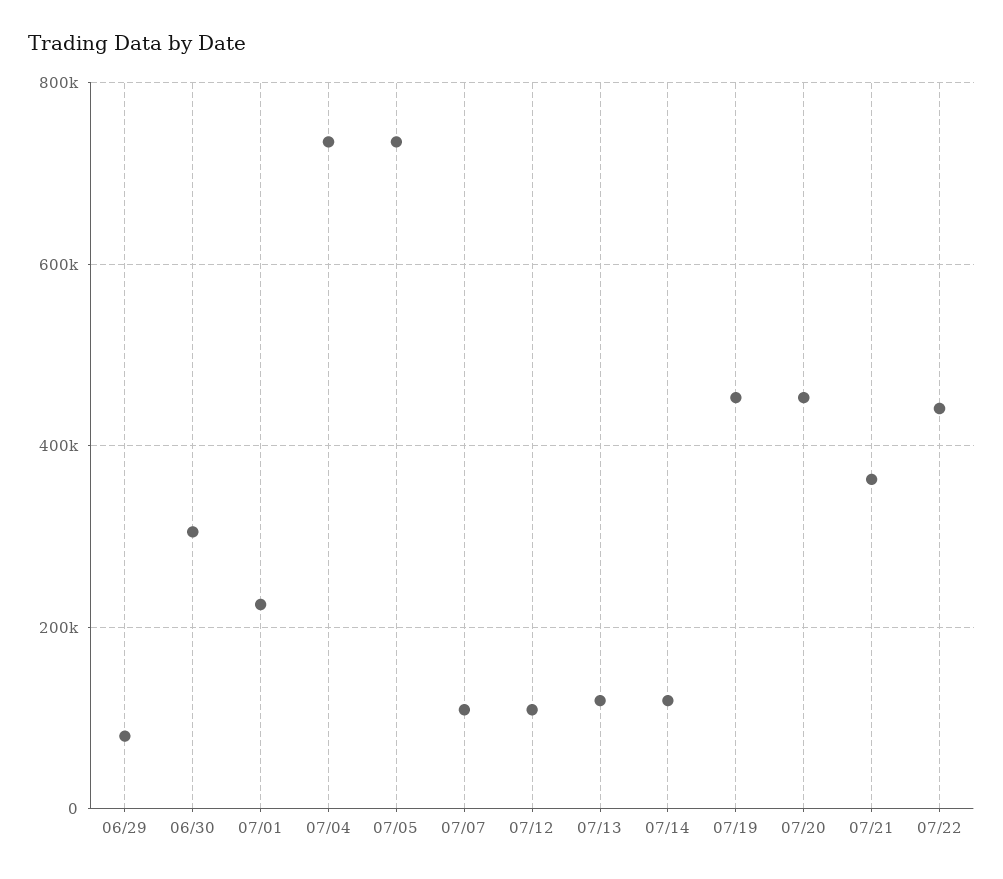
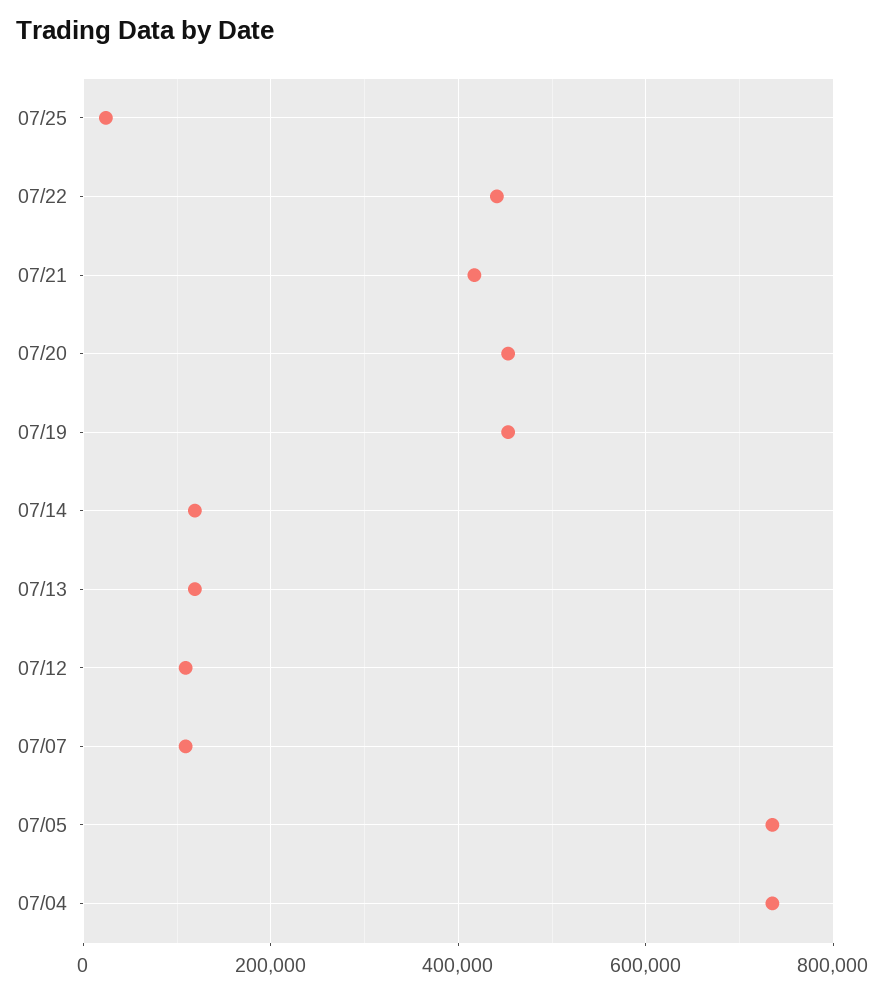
06/29: 80000 -> none
06/30: 300000 -> none
07/01: 220000 -> none
07/21: 360000 -> 420000
07/25: none -> 20000

